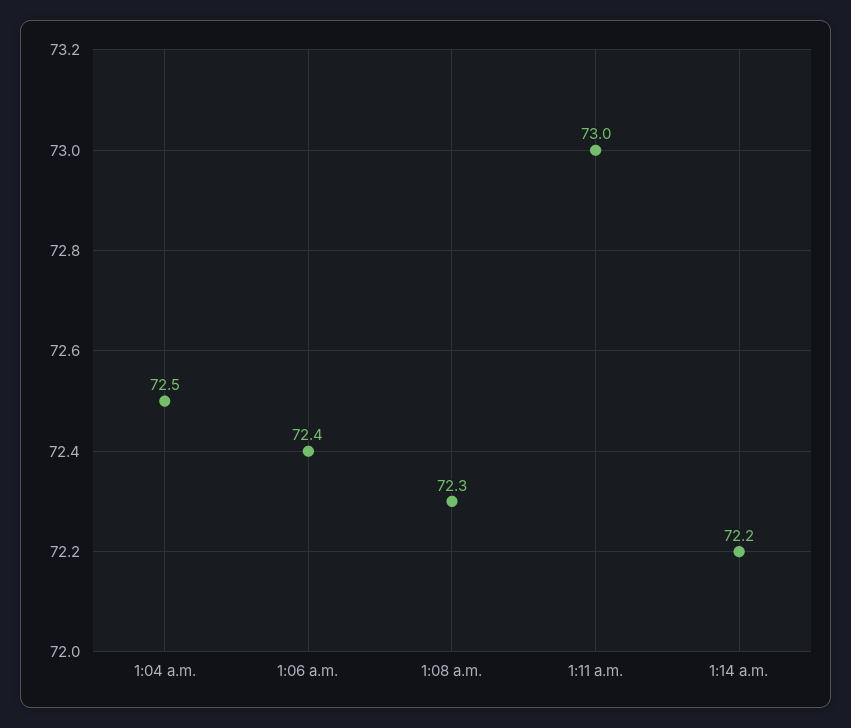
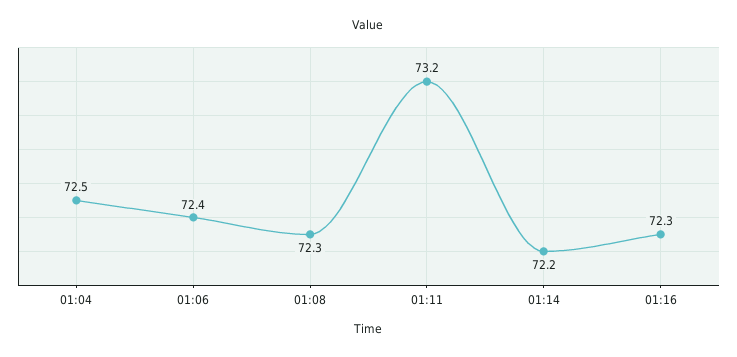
1:11 a.m.: 73 -> 73.2
01:16: none -> 72.3

